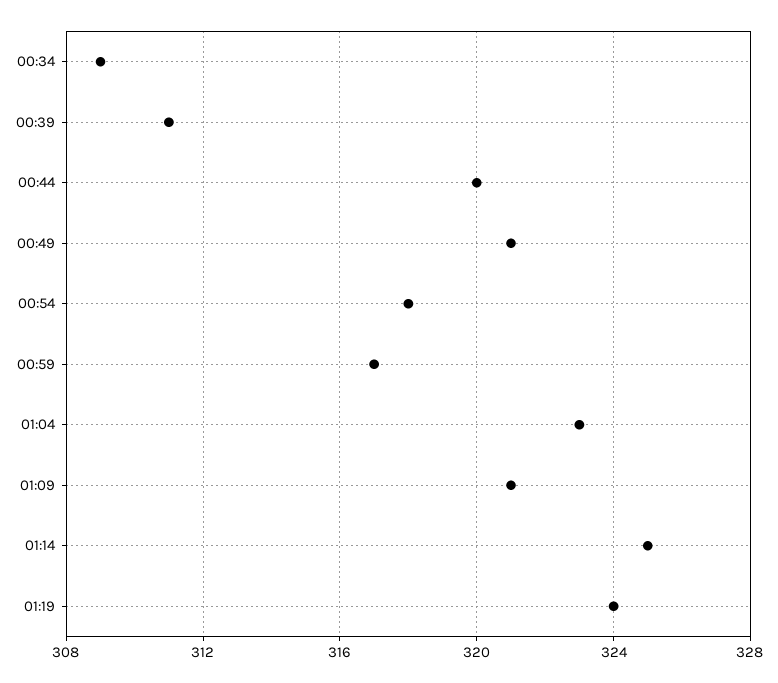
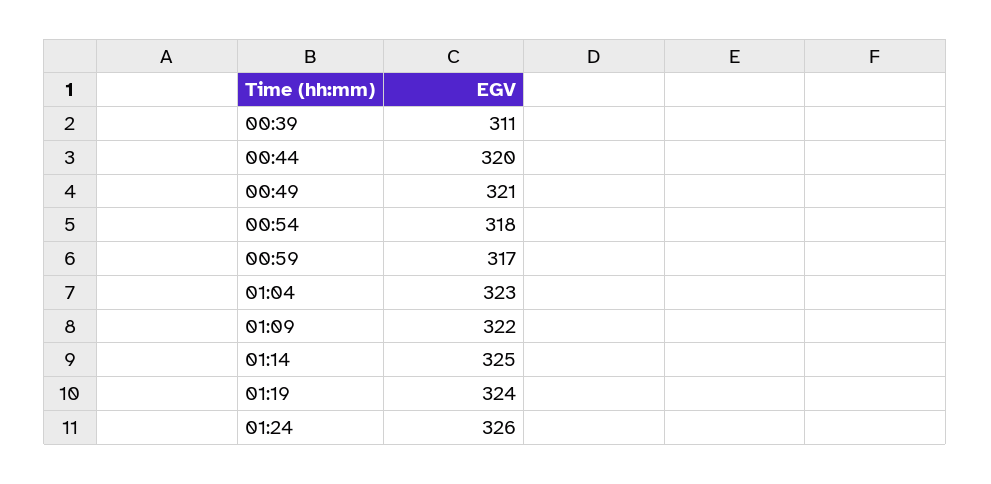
00:34: 309 -> none
01:09: 321 -> 322
01:24: none -> 326

